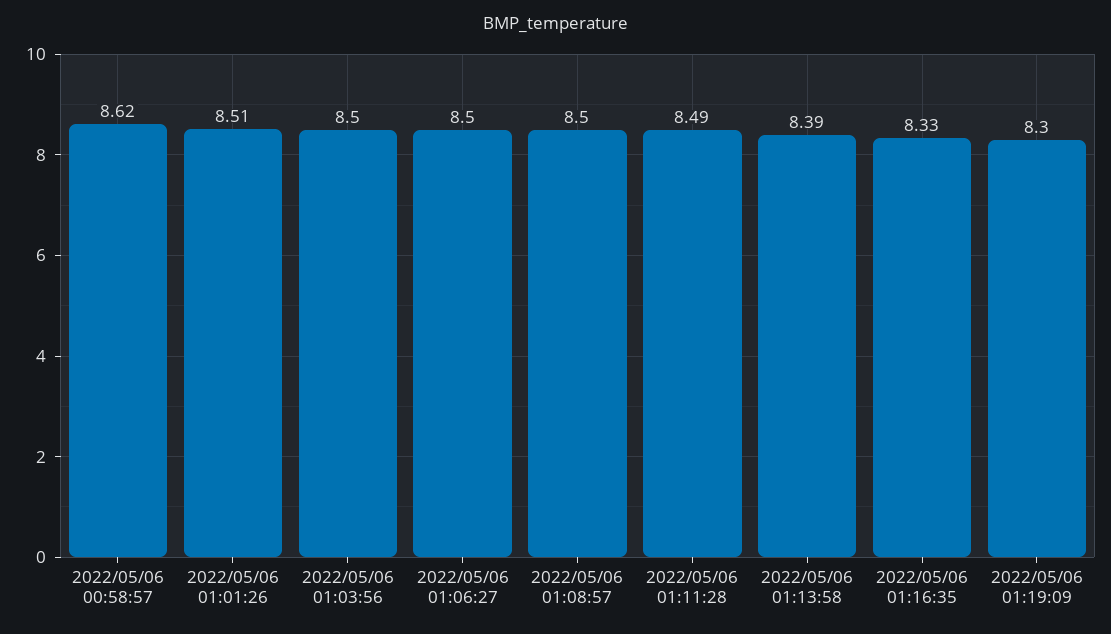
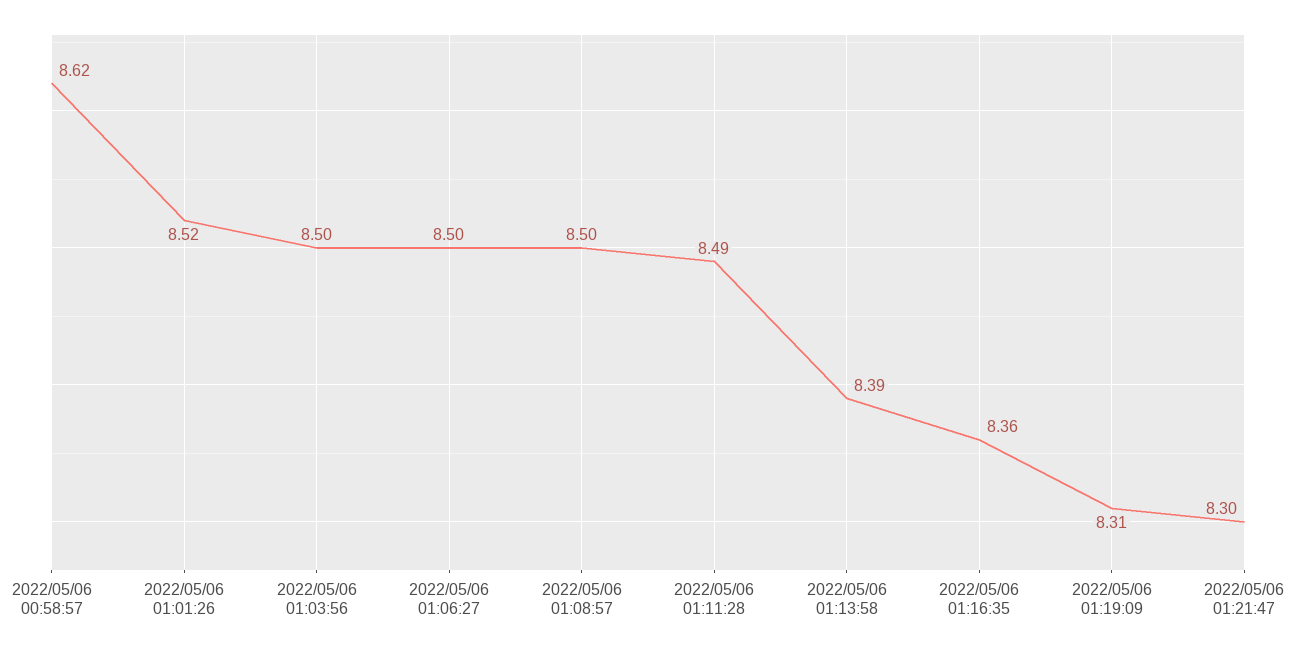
2022/05/06 01:01:26: 8.51 -> 8.52
2022/05/06 01:16:35: 8.33 -> 8.36
2022/05/06 01:19:09: 8.3 -> 8.31
2022/05/06 01:21:47: none -> 8.3

